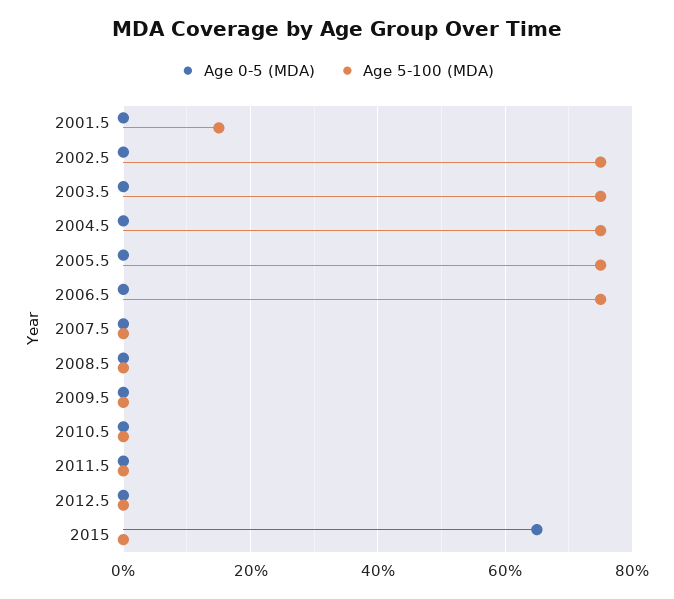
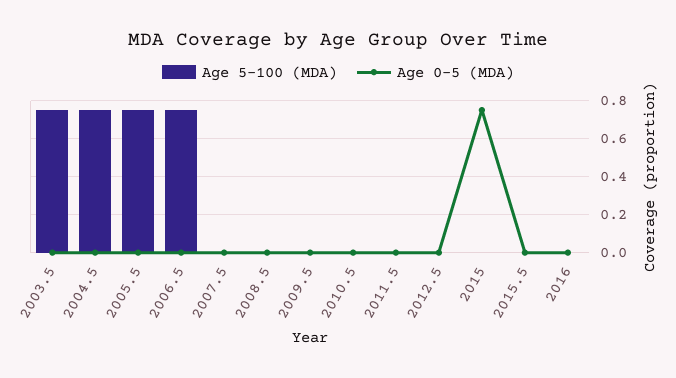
Age 0-5 (MDA), 2001.5: 0 -> none
Age 5-100 (MDA), 2001.5: 0.15 -> none
Age 0-5 (MDA), 2002.5: 0 -> none
Age 5-100 (MDA), 2002.5: 0.75 -> none
Age 0-5 (MDA), 2015: 0.65 -> 0.75
Age 5-100 (MDA), 2015.5: none -> 0
Age 0-5 (MDA), 2015.5: none -> 0
Age 5-100 (MDA), 2016: none -> 0
Age 0-5 (MDA), 2016: none -> 0

